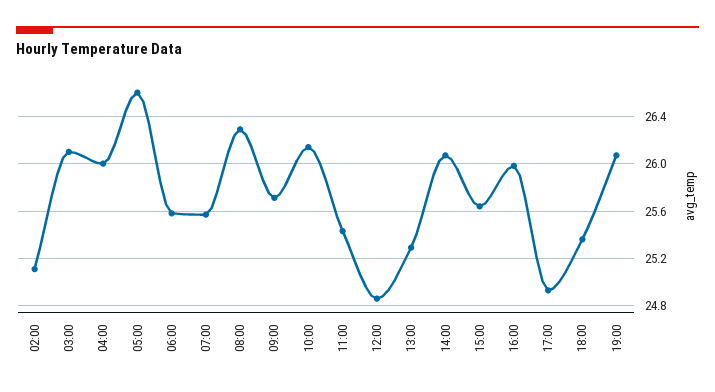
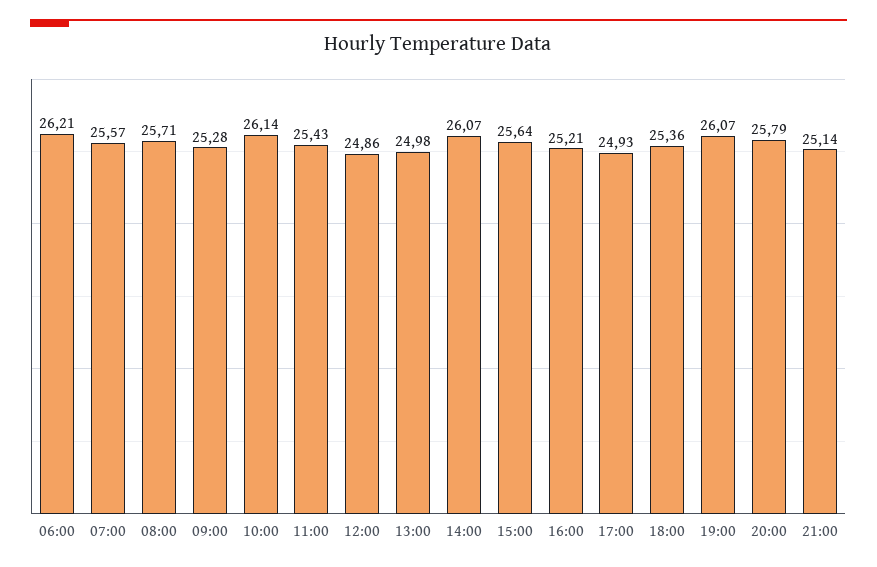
02:00: 25.1 -> none
03:00: 26.1 -> none
04:00: 26 -> none
05:00: 26.6 -> none
06:00: 25.6 -> 26.21
08:00: 26.3 -> 25.71
09:00: 25.7 -> 25.28
13:00: 25.3 -> 24.98
16:00: 26 -> 25.21
20:00: none -> 25.79
21:00: none -> 25.14

